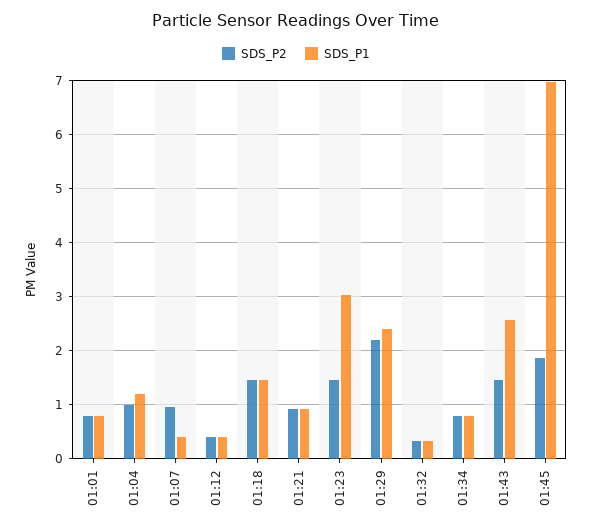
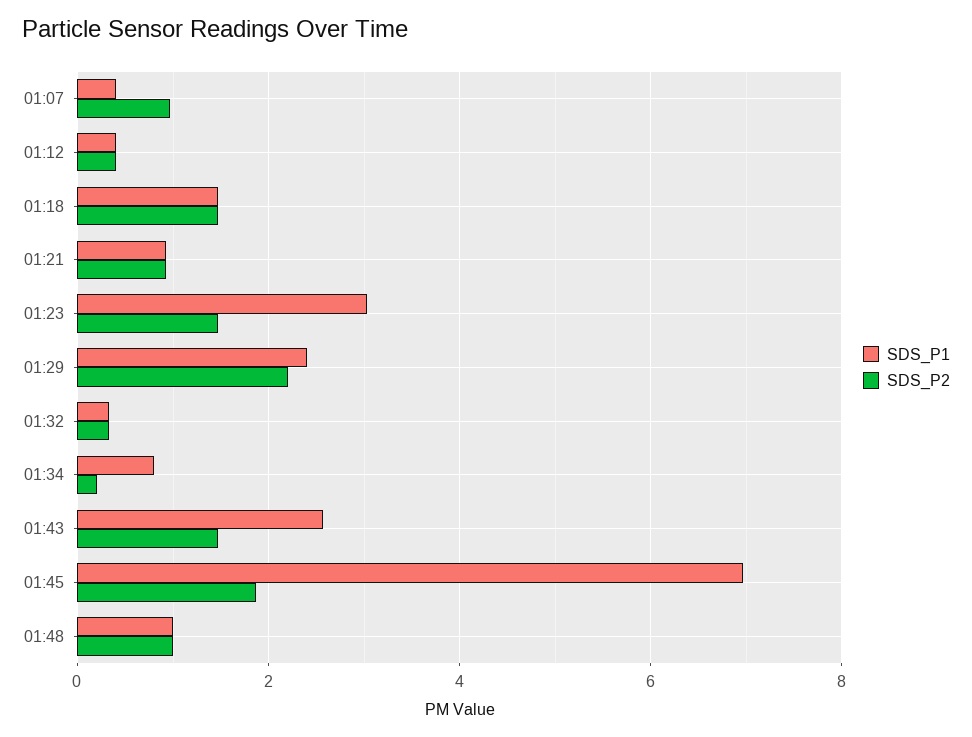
SDS_P2, 01:01: 0.8 -> none
SDS_P1, 01:01: 0.8 -> none
SDS_P2, 01:04: 1 -> none
SDS_P1, 01:04: 1.2 -> none
SDS_P2, 01:34: 0.8 -> 0.2
SDS_P1, 01:48: none -> 1
SDS_P2, 01:48: none -> 1

